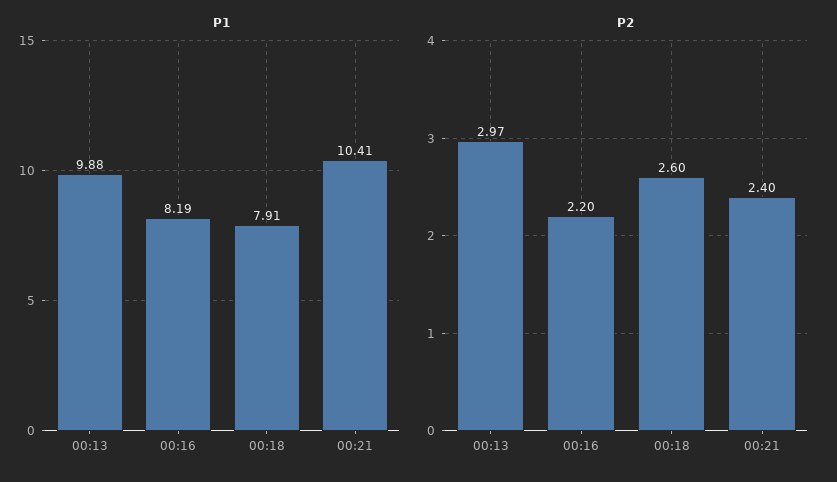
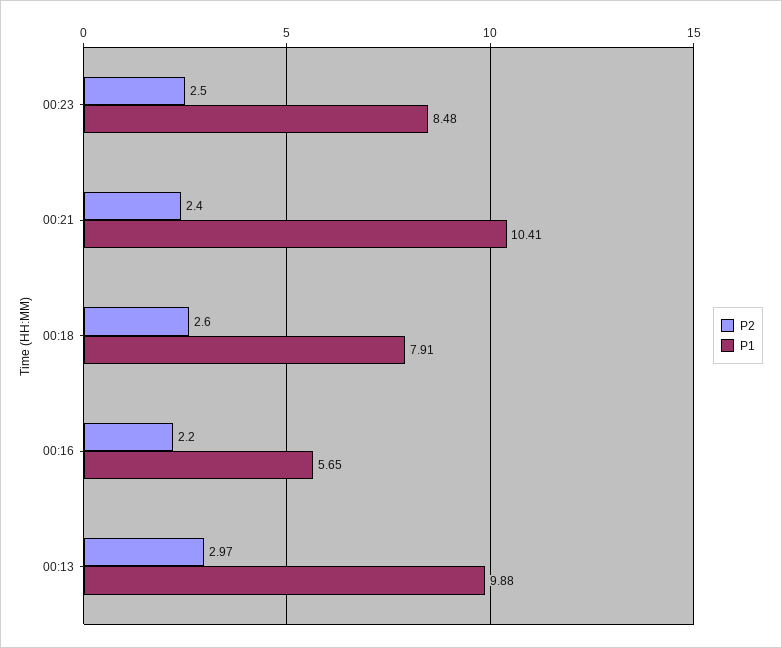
P1, 00:16: 8.19 -> 5.65
P2, 00:23: none -> 2.5
P1, 00:23: none -> 8.48

